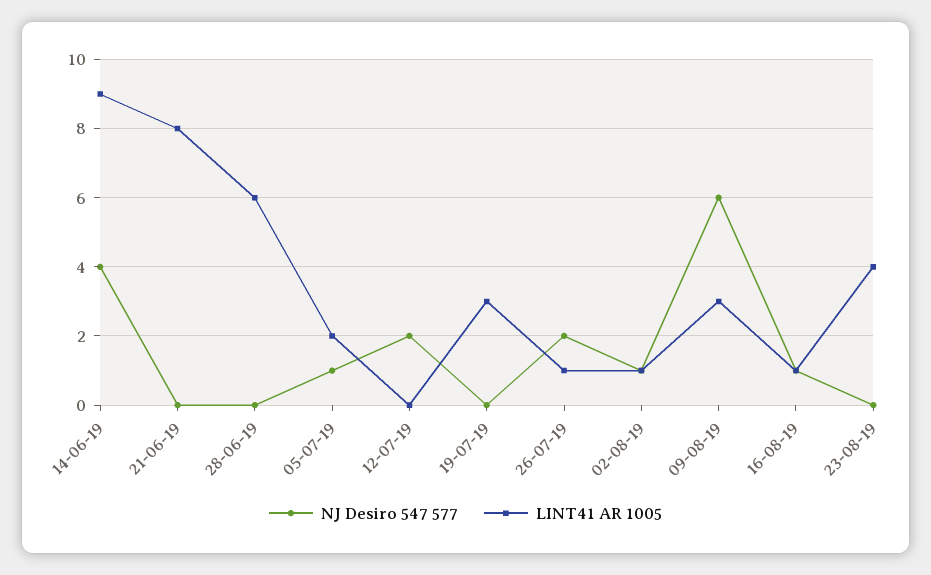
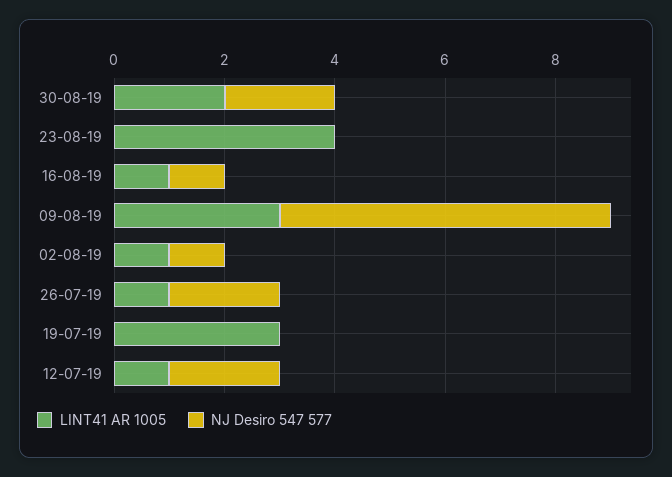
NJ Desiro 547 577, 14-06-19: 4 -> none
LINT41 AR 1005, 14-06-19: 9 -> none
NJ Desiro 547 577, 21-06-19: 0 -> none
LINT41 AR 1005, 21-06-19: 8 -> none
NJ Desiro 547 577, 28-06-19: 0 -> none
LINT41 AR 1005, 28-06-19: 6 -> none
NJ Desiro 547 577, 05-07-19: 1 -> none
LINT41 AR 1005, 05-07-19: 2 -> none
LINT41 AR 1005, 12-07-19: 0 -> 1
LINT41 AR 1005, 30-08-19: none -> 2
NJ Desiro 547 577, 30-08-19: none -> 2

